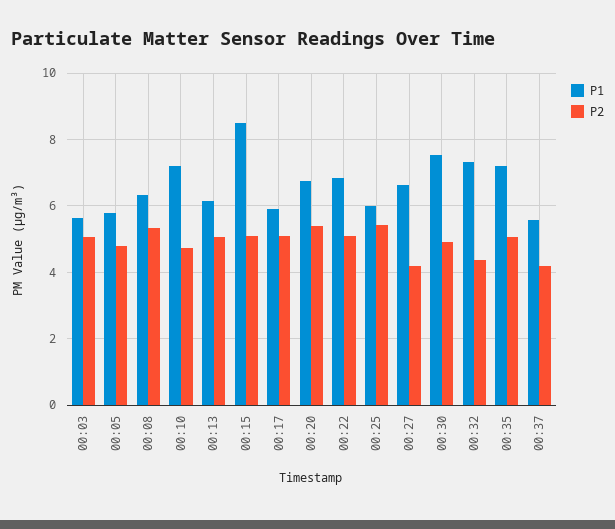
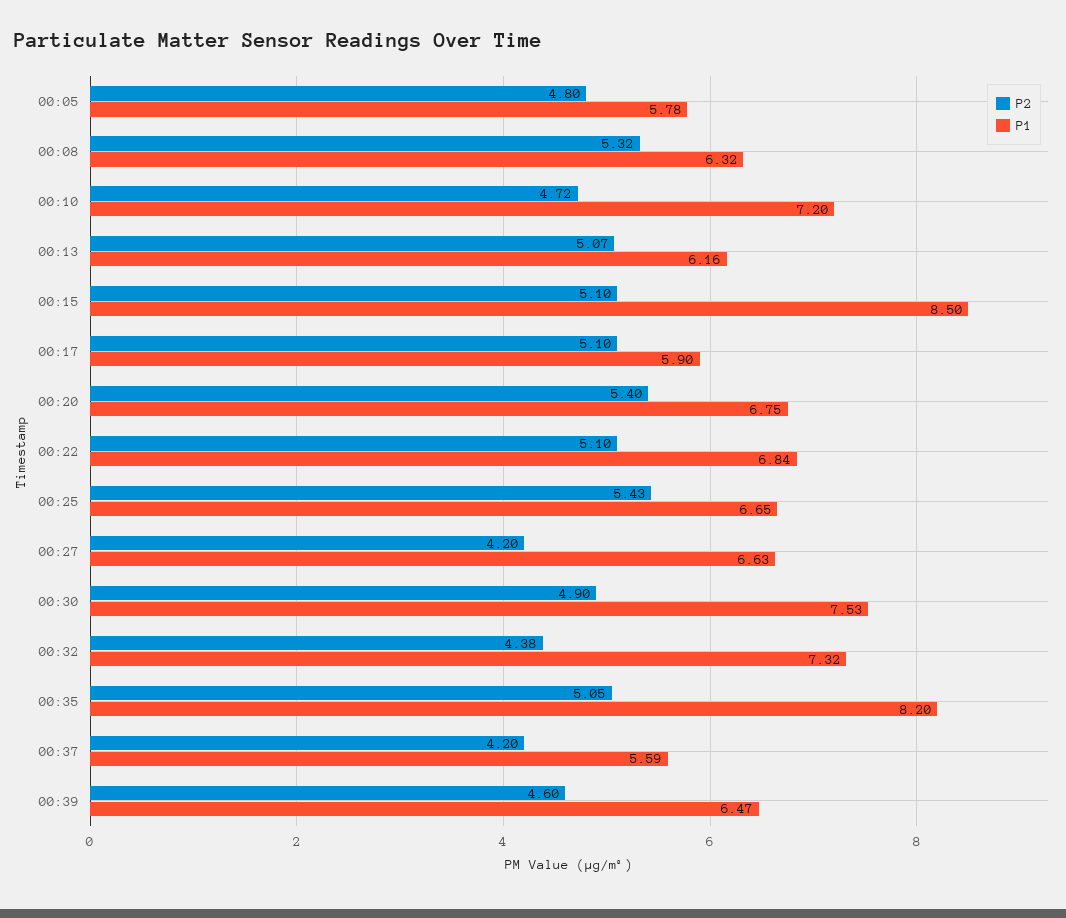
P1, 00:03: 5.6 -> none
P2, 00:03: 5 -> none
P1, 00:25: 6 -> 6.65
P1, 00:35: 7.2 -> 8.2
P2, 00:39: none -> 4.6
P1, 00:39: none -> 6.47

